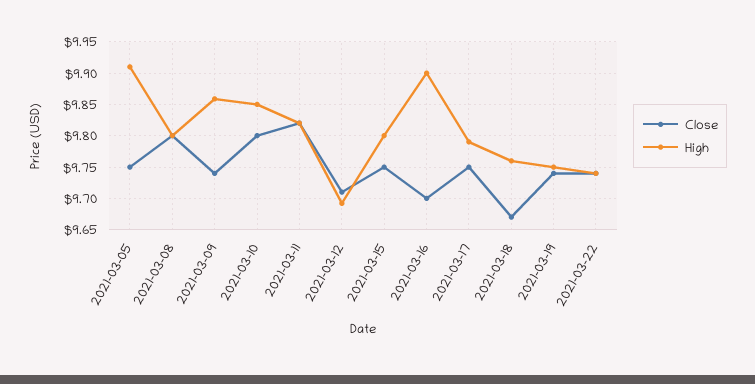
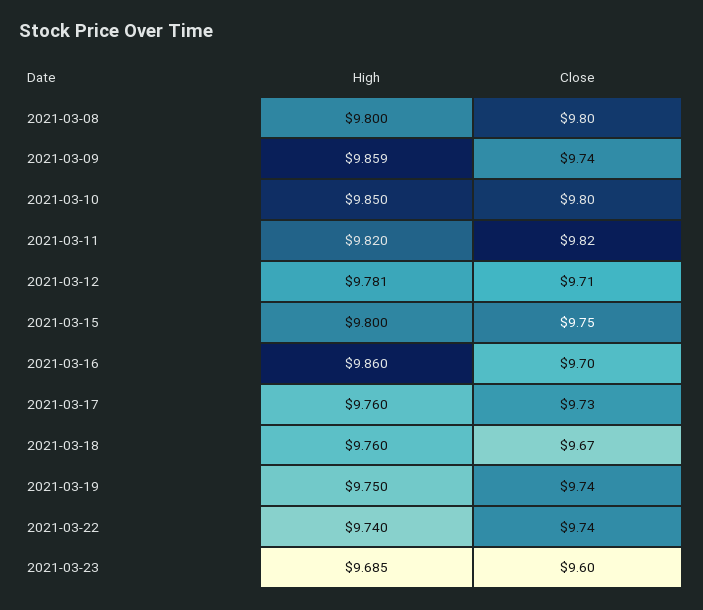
Close, 2021-03-05: 9.75 -> none
High, 2021-03-05: 9.91 -> none
High, 2021-03-12: 9.69 -> 9.781
High, 2021-03-16: 9.9 -> 9.86
Close, 2021-03-17: 9.75 -> 9.73
High, 2021-03-17: 9.79 -> 9.76
High, 2021-03-23: none -> 9.685
Close, 2021-03-23: none -> 9.6

